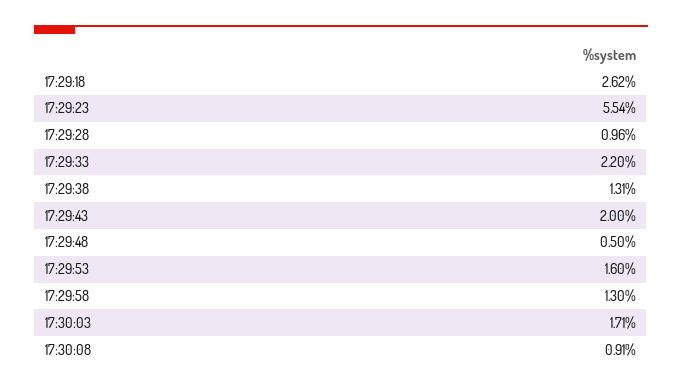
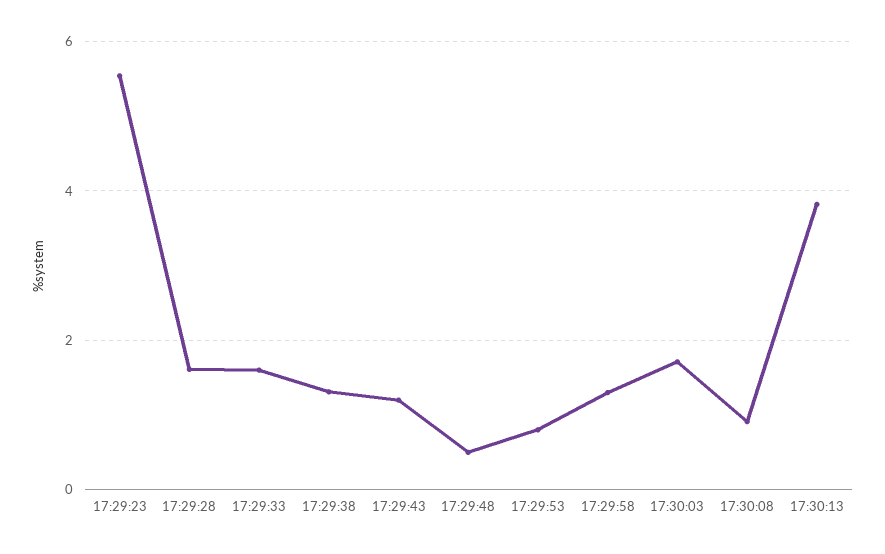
17:29:18: 2.62 -> none
17:29:28: 0.96 -> 1.6
17:29:33: 2.2 -> 1.6
17:29:43: 2 -> 1.2
17:29:53: 1.6 -> 0.8
17:30:13: none -> 3.8

